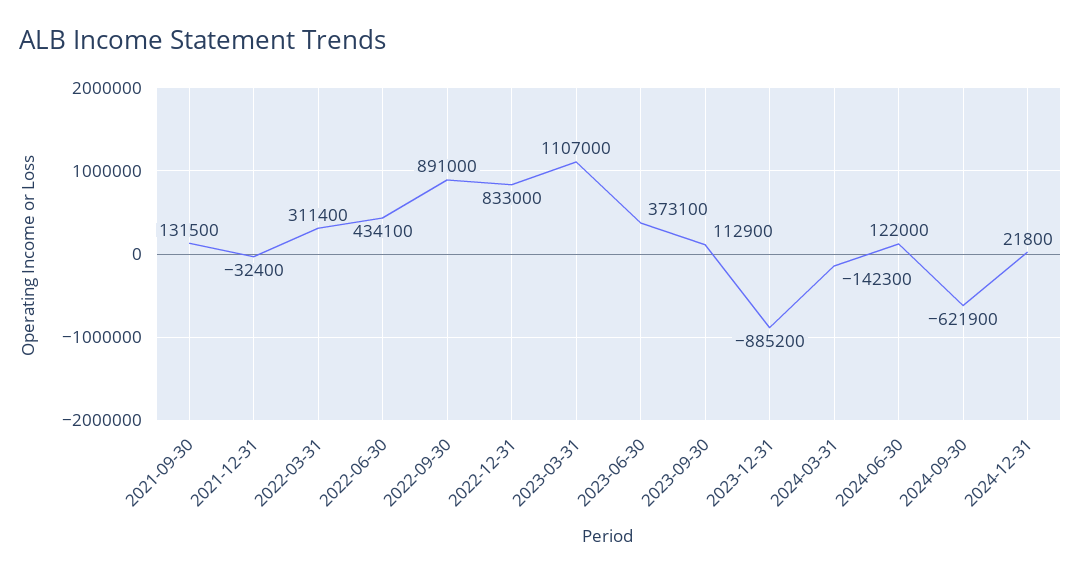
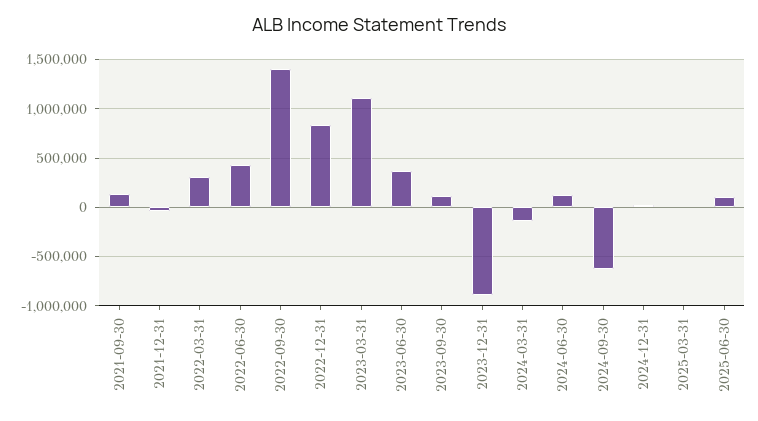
2022-09-30: 891000 -> 1400000
2025-03-31: none -> 0
2025-06-30: none -> 100000

